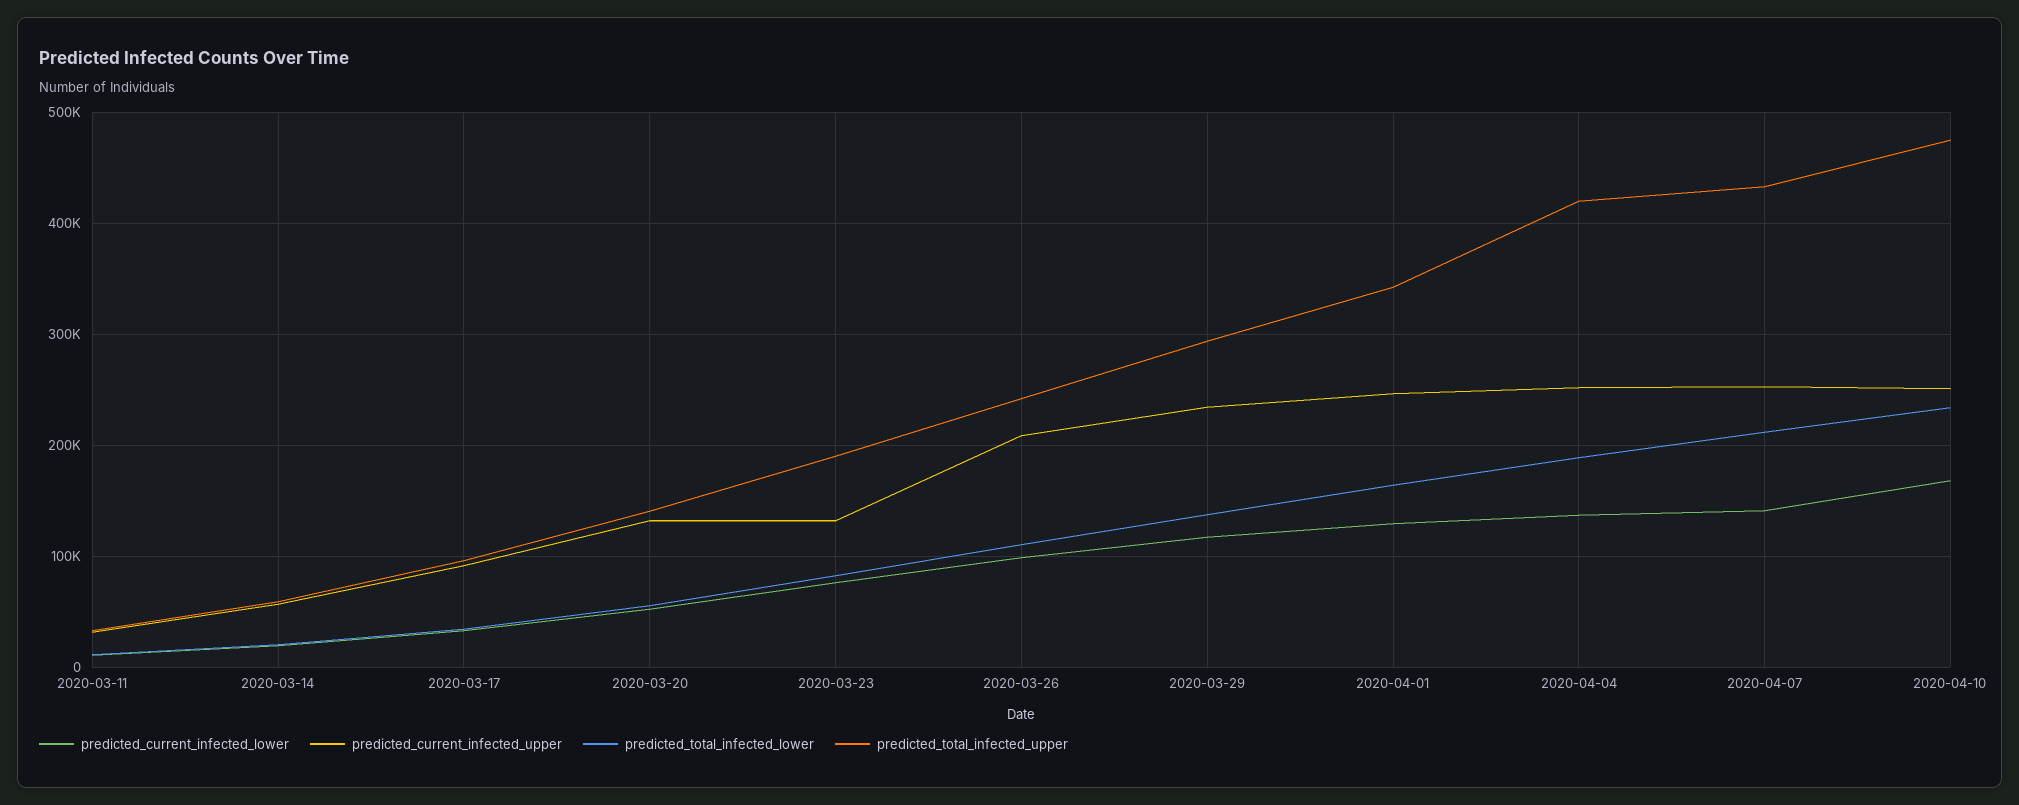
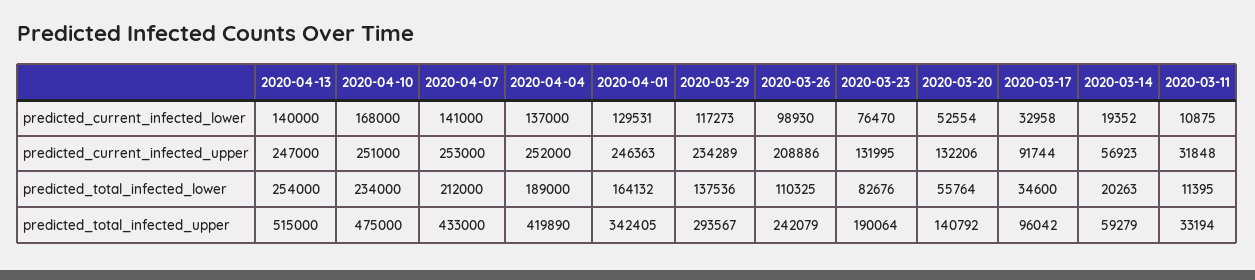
predicted_current_infected_lower, 2020-04-13: none -> 140000
predicted_current_infected_upper, 2020-04-13: none -> 247000
predicted_total_infected_lower, 2020-04-13: none -> 254000
predicted_total_infected_upper, 2020-04-13: none -> 515000

